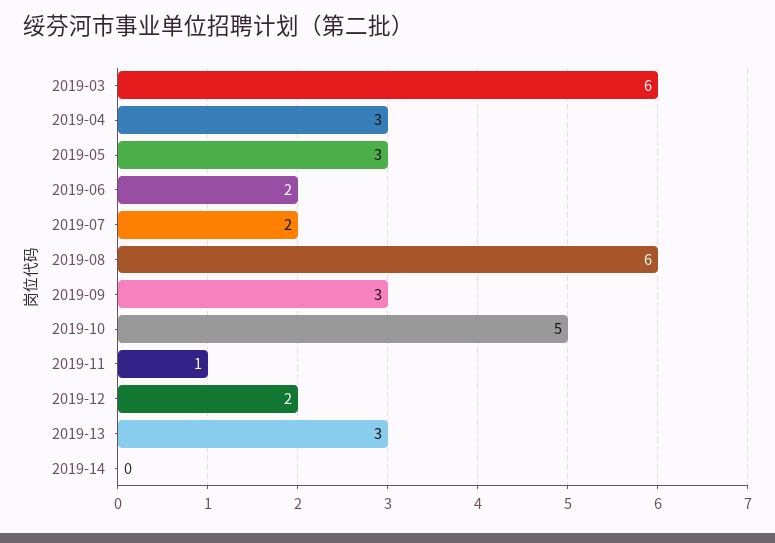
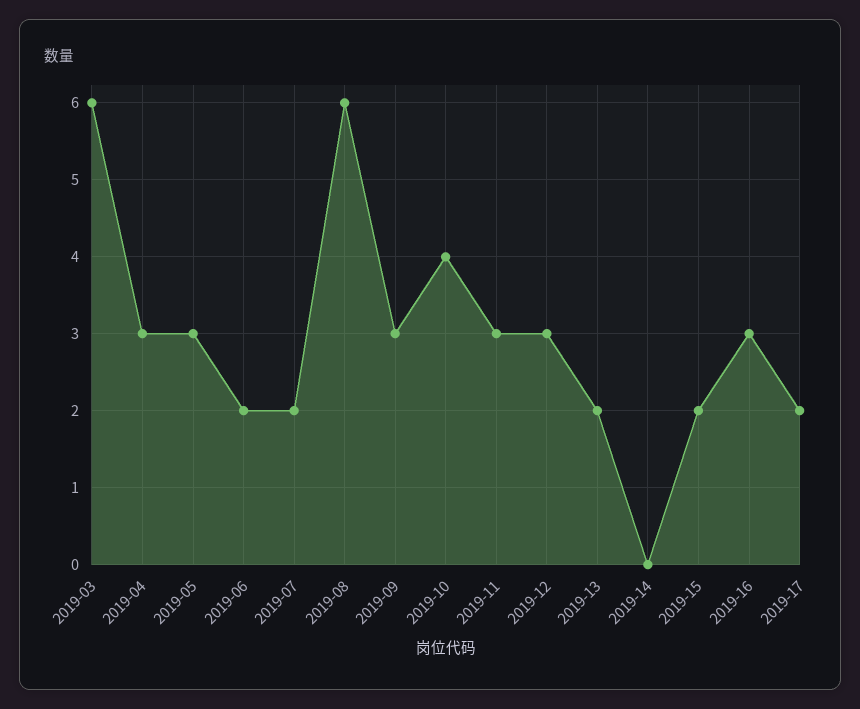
2019-10: 5 -> 4
2019-11: 1 -> 3
2019-12: 2 -> 3
2019-13: 3 -> 2
2019-15: none -> 2
2019-16: none -> 3
2019-17: none -> 2

